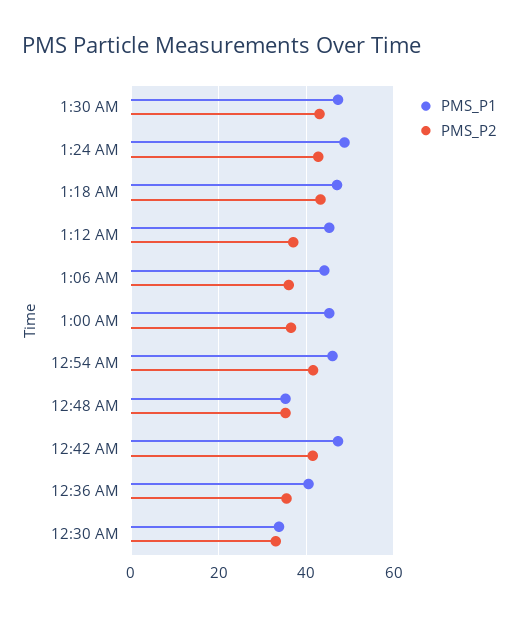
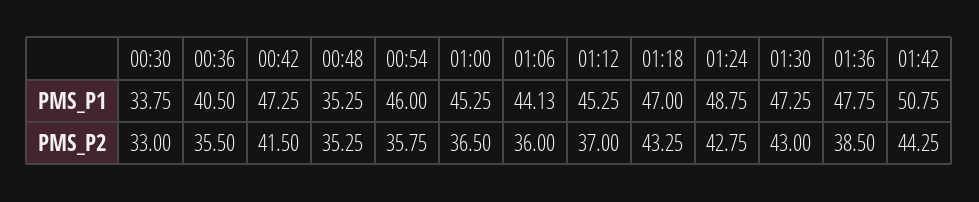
PMS_P2, 12:54 AM: 42 -> 35.75
PMS_P1, 01:36: none -> 47.75
PMS_P1, 01:42: none -> 50.75
PMS_P2, 01:36: none -> 38.5
PMS_P2, 01:42: none -> 44.25

